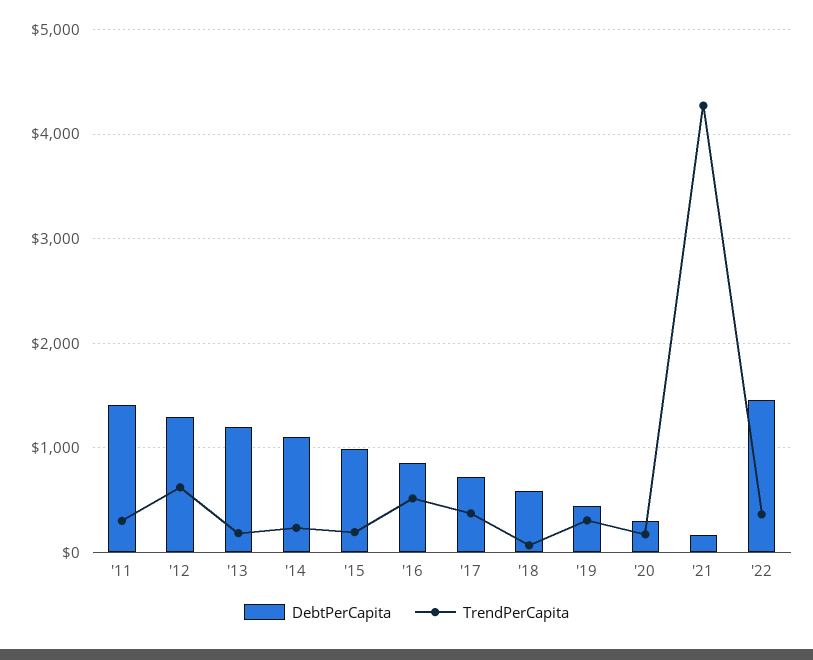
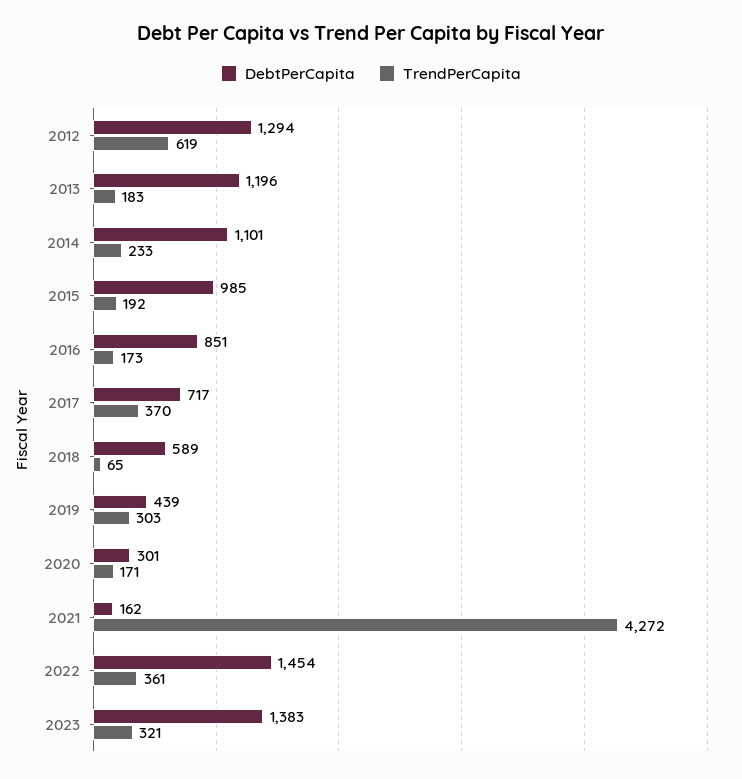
DebtPerCapita, '11: 1400 -> none
TrendPerCapita, '11: 300 -> none
TrendPerCapita, '16: 500 -> 173
DebtPerCapita, 2023: none -> 1383
TrendPerCapita, 2023: none -> 321

